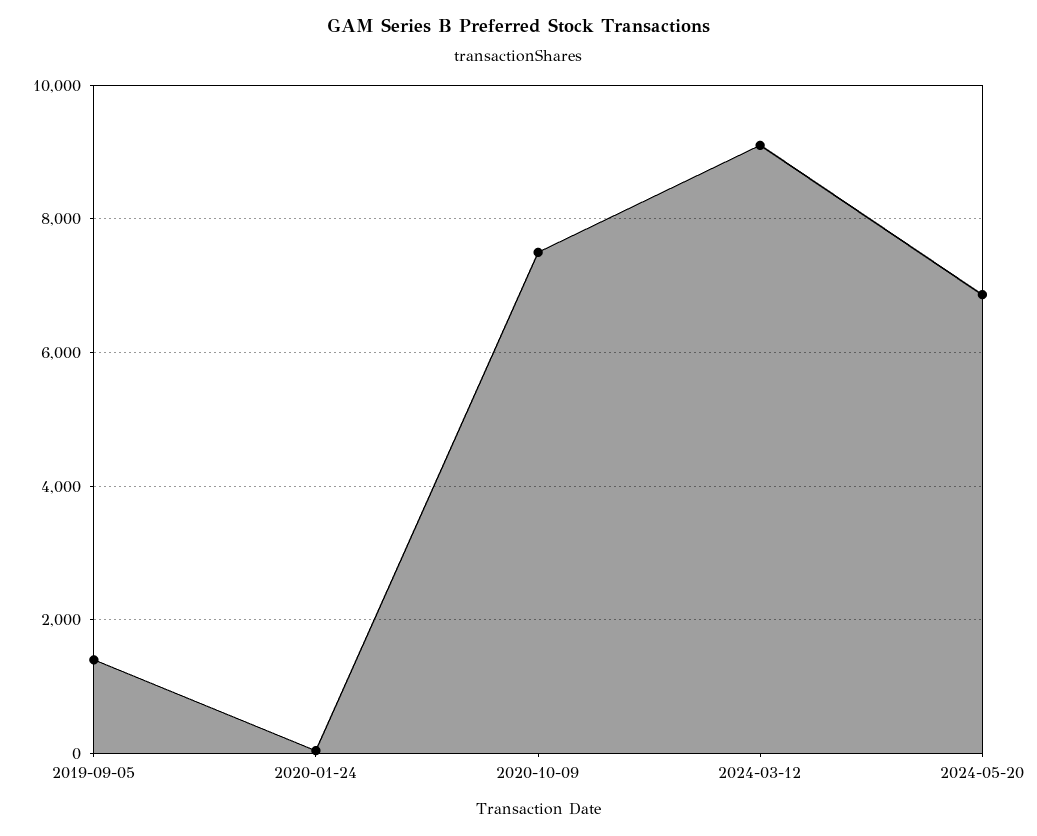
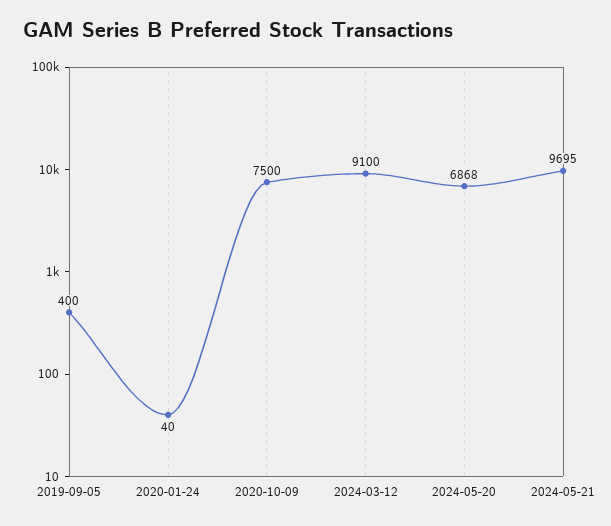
2019-09-05: 1400 -> 400
2024-05-21: none -> 9695

